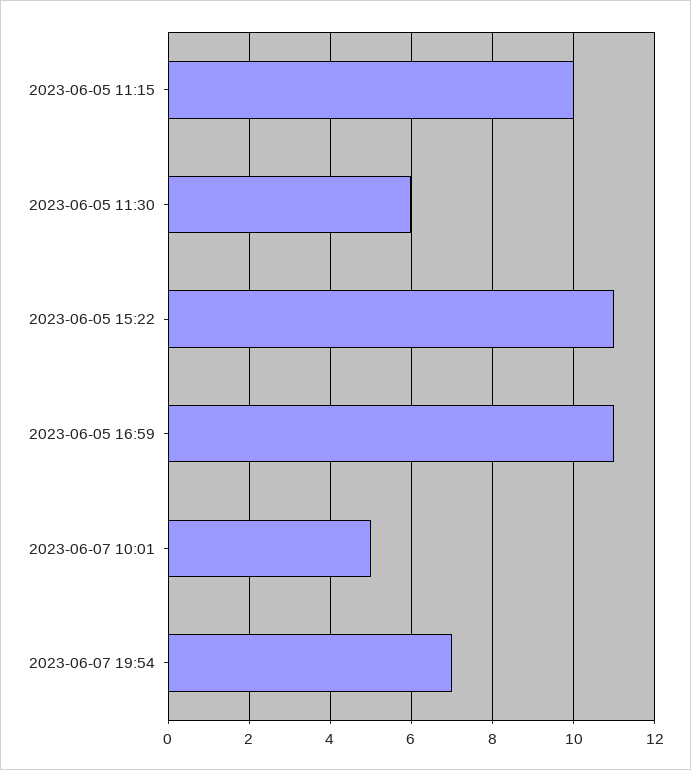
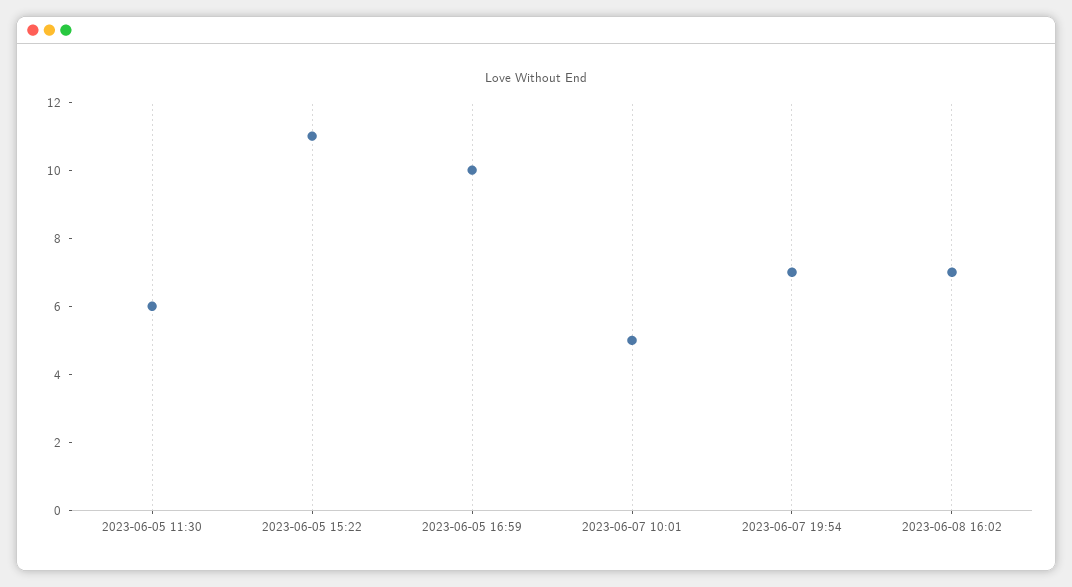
2023-06-05 11:15: 10 -> none
2023-06-05 16:59: 11 -> 10
2023-06-08 16:02: none -> 7

